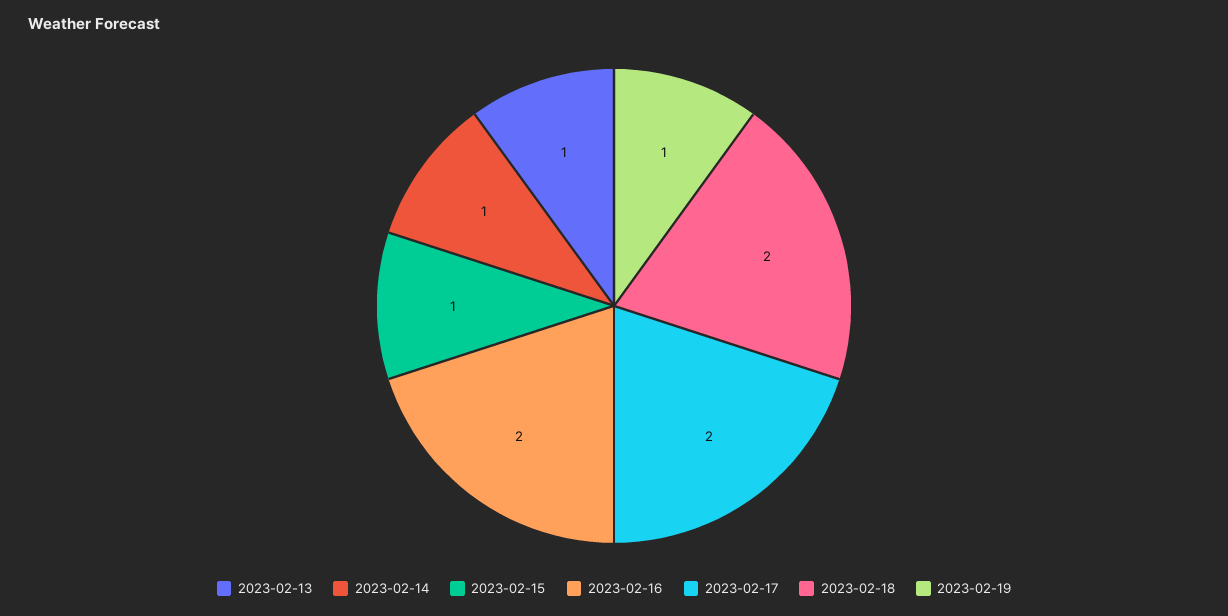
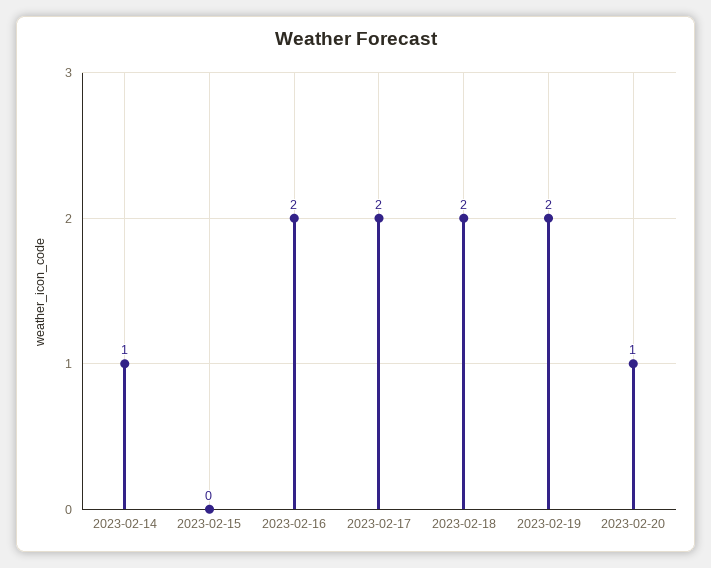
2023-02-13: 1 -> none
2023-02-15: 1 -> 0
2023-02-19: 1 -> 2
2023-02-20: none -> 1

